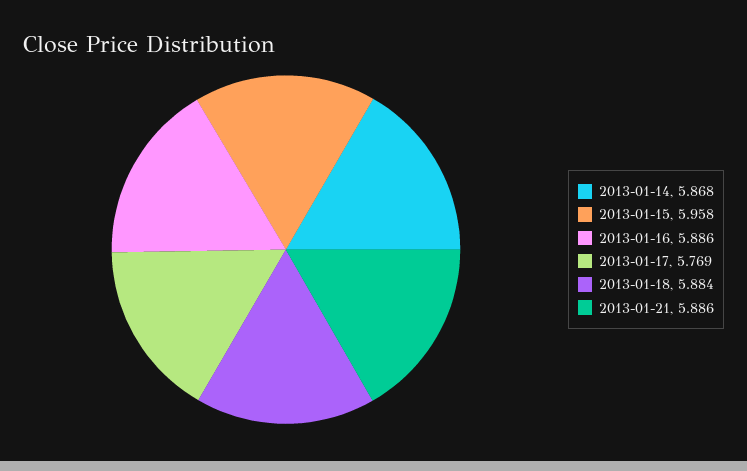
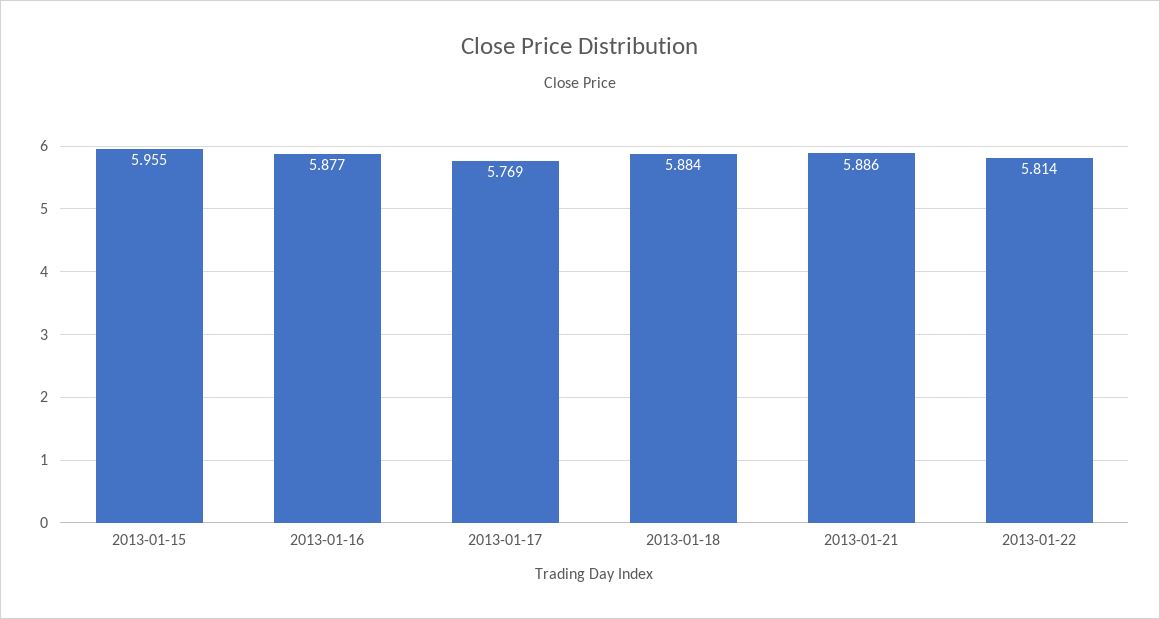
2013-01-14: 5.868 -> none
2013-01-15: 5.958 -> 5.955
2013-01-16: 5.886 -> 5.877
2013-01-22: none -> 5.814

